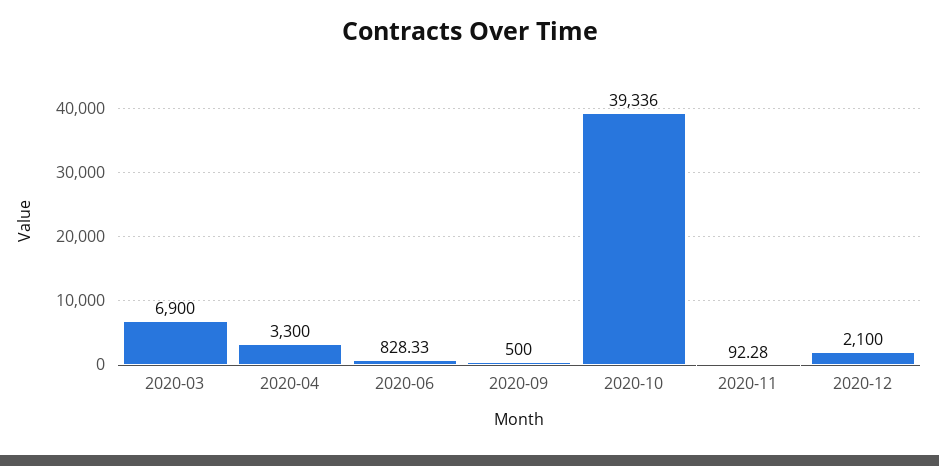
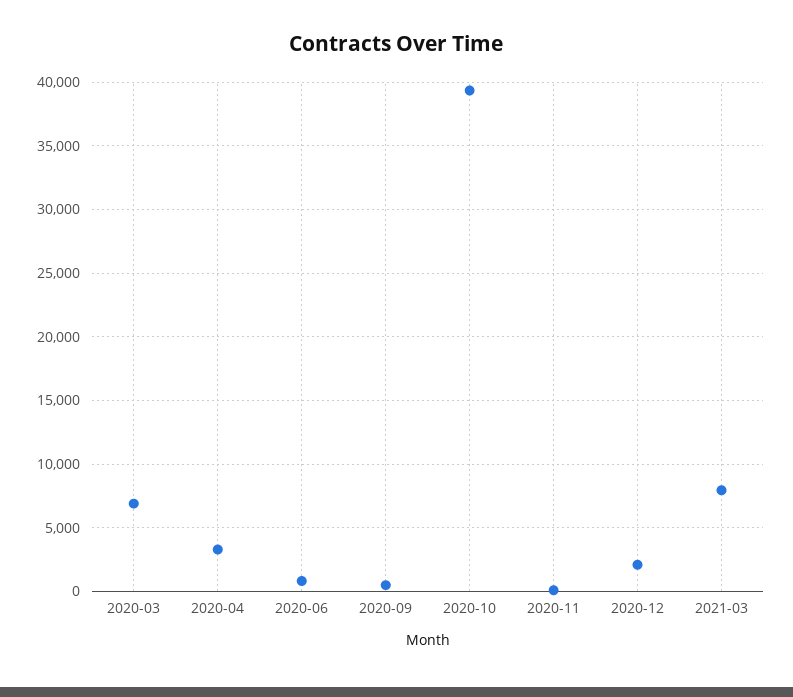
2021-03: none -> 8000

